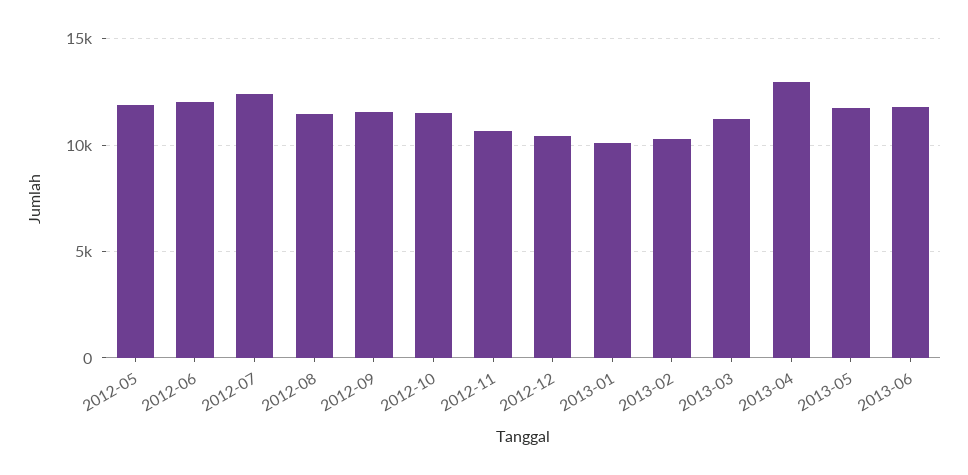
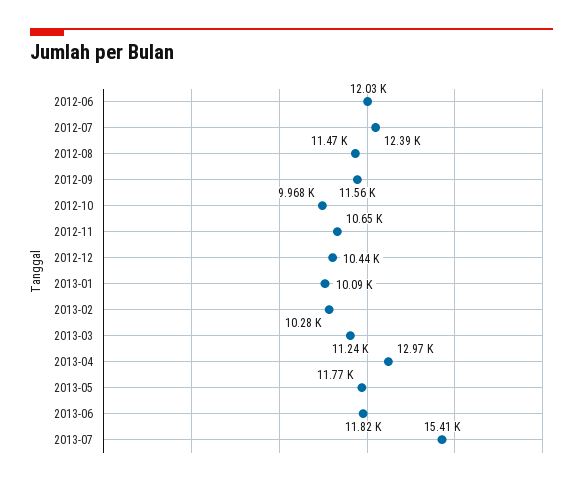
2012-05: 12000 -> none
2012-10: 11500 -> 9968
2013-07: none -> 15410

